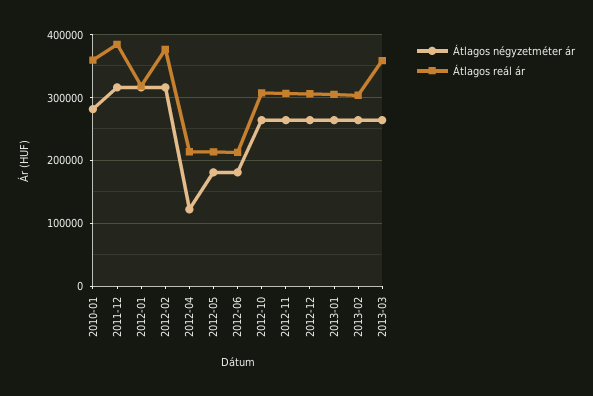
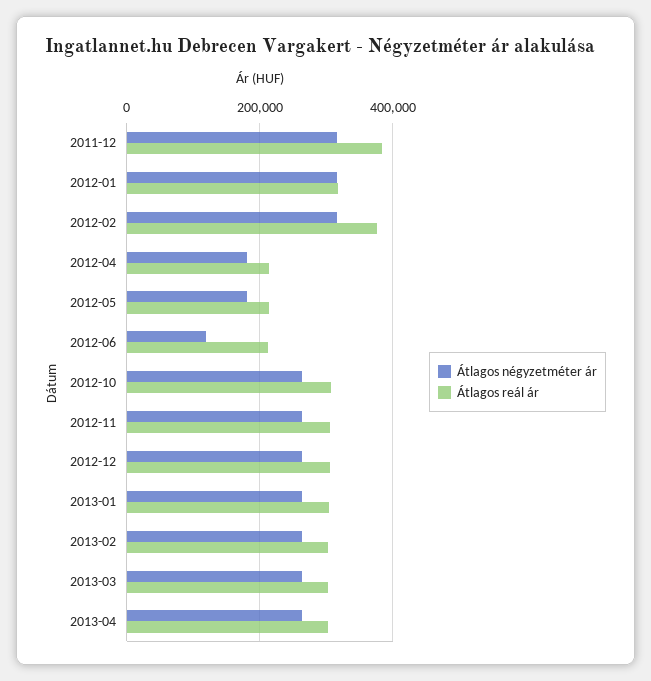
Átlagos négyzetméter ár, 2010-01: 280000 -> none
Átlagos reál ár, 2010-01: 360000 -> none
Átlagos négyzetméter ár, 2012-04: 120000 -> 180000
Átlagos négyzetméter ár, 2012-06: 180000 -> 120000
Átlagos reál ár, 2013-03: 360000 -> 300000
Átlagos négyzetméter ár, 2013-04: none -> 260000
Átlagos reál ár, 2013-04: none -> 300000

